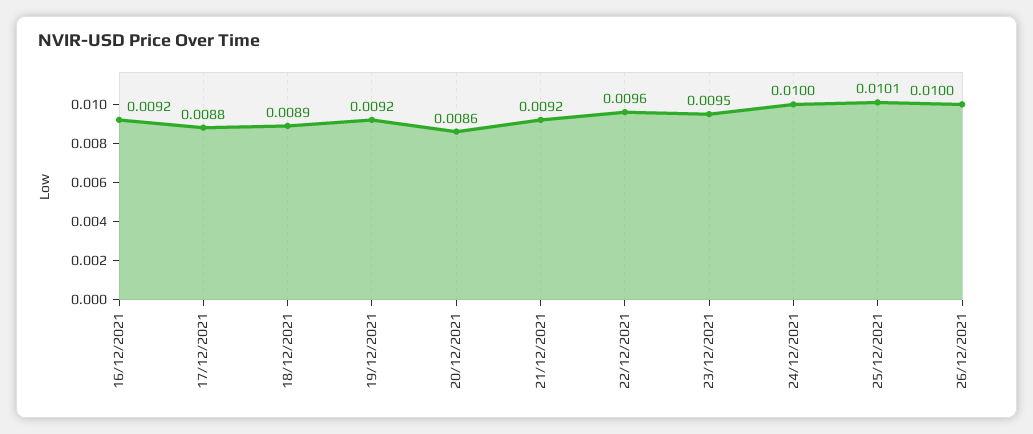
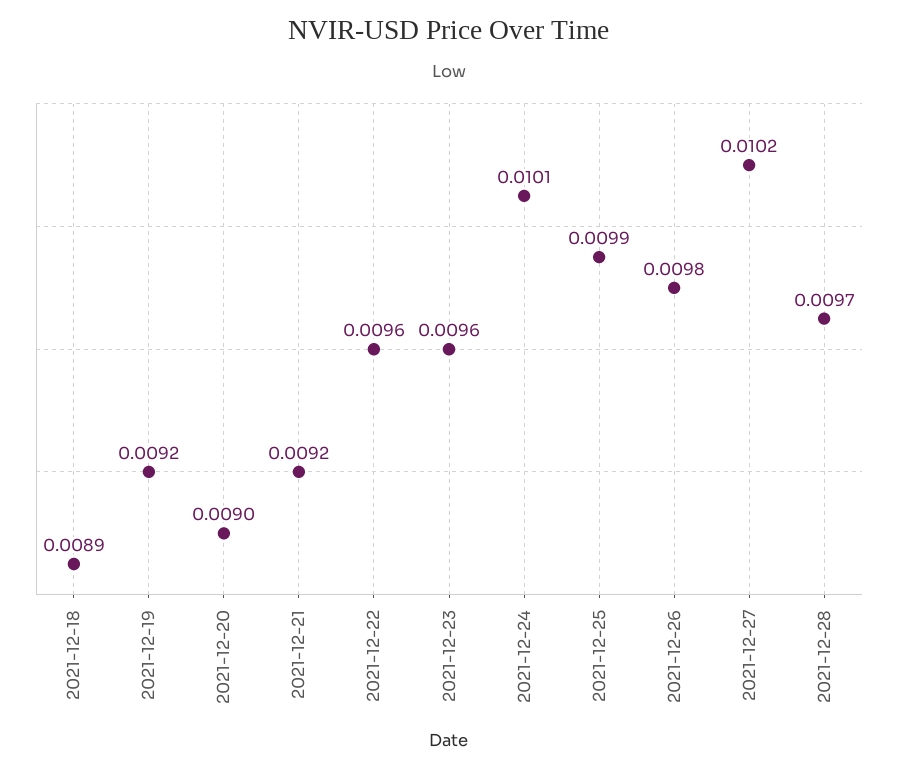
16/12/2021: 0.0092 -> none
17/12/2021: 0.0088 -> none
20/12/2021: 0.0086 -> 0.009
23/12/2021: 0.0095 -> 0.0096
24/12/2021: 0.01 -> 0.0101
25/12/2021: 0.0101 -> 0.0099
26/12/2021: 0.01 -> 0.0098
2021-12-27: none -> 0.0102
2021-12-28: none -> 0.0097

